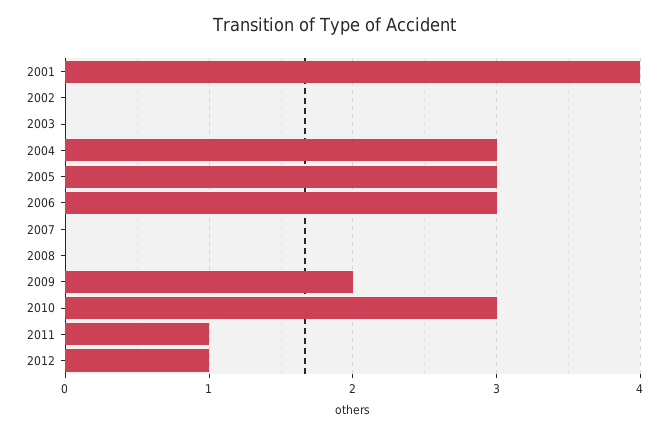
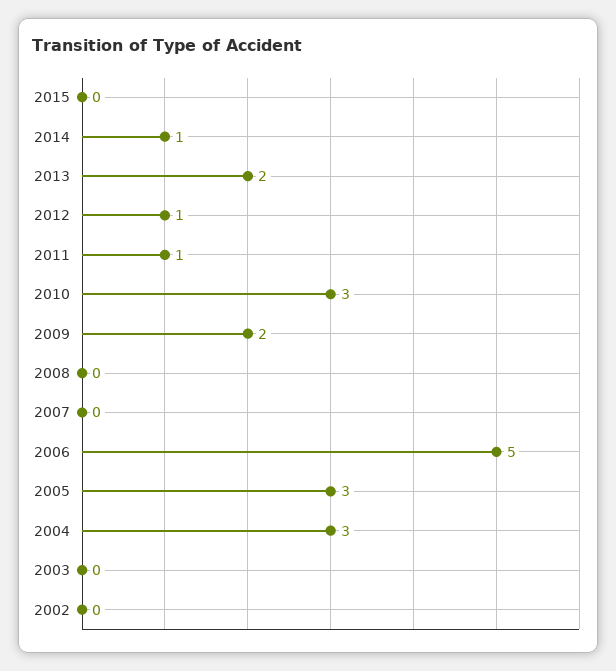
2001: 4 -> none
2006: 3 -> 5
2015: none -> 0
2014: none -> 1
2013: none -> 2

